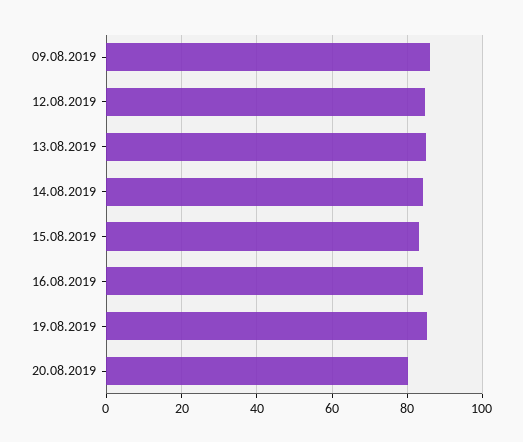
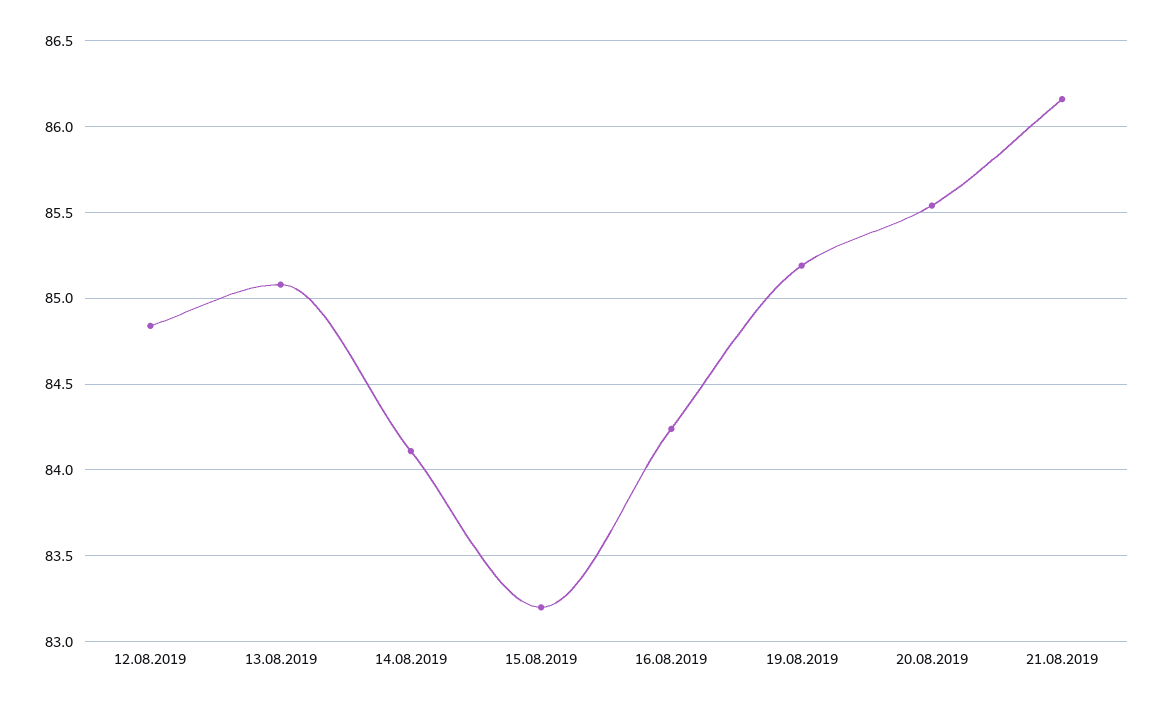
09.08.2019: 86 -> none
20.08.2019: 80 -> 85.55
21.08.2019: none -> 86.15

